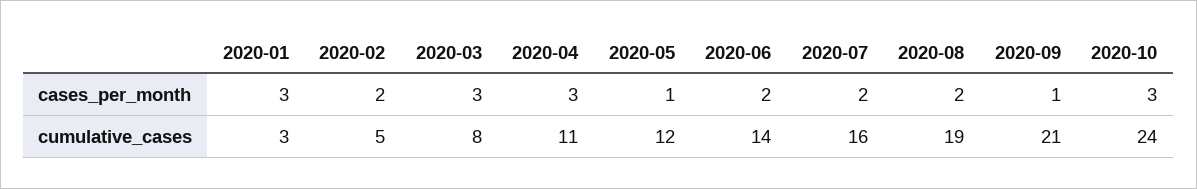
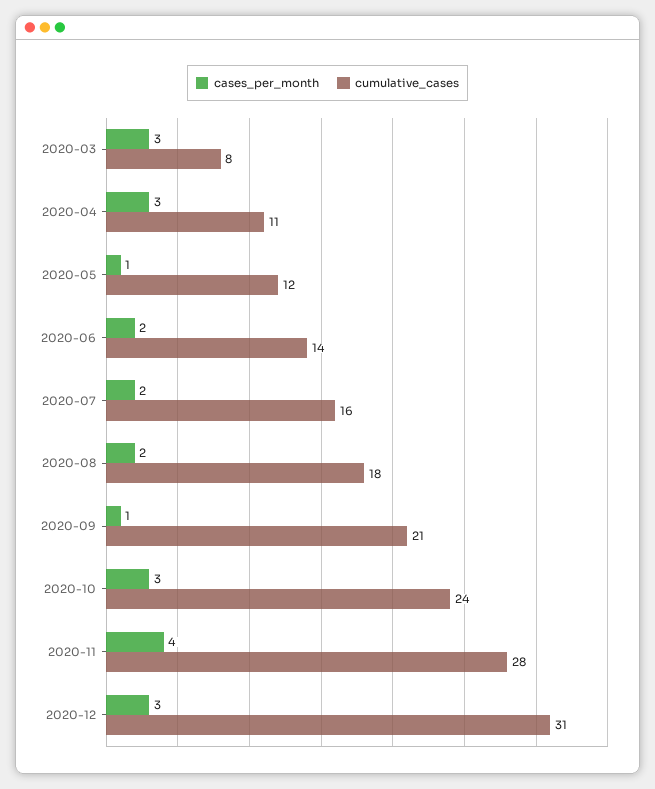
cases_per_month, 2020-01: 3 -> none
cases_per_month, 2020-02: 2 -> none
cumulative_cases, 2020-01: 3 -> none
cumulative_cases, 2020-02: 5 -> none
cumulative_cases, 2020-08: 19 -> 18
cases_per_month, 2020-11: none -> 4
cumulative_cases, 2020-11: none -> 28
cases_per_month, 2020-12: none -> 3
cumulative_cases, 2020-12: none -> 31

